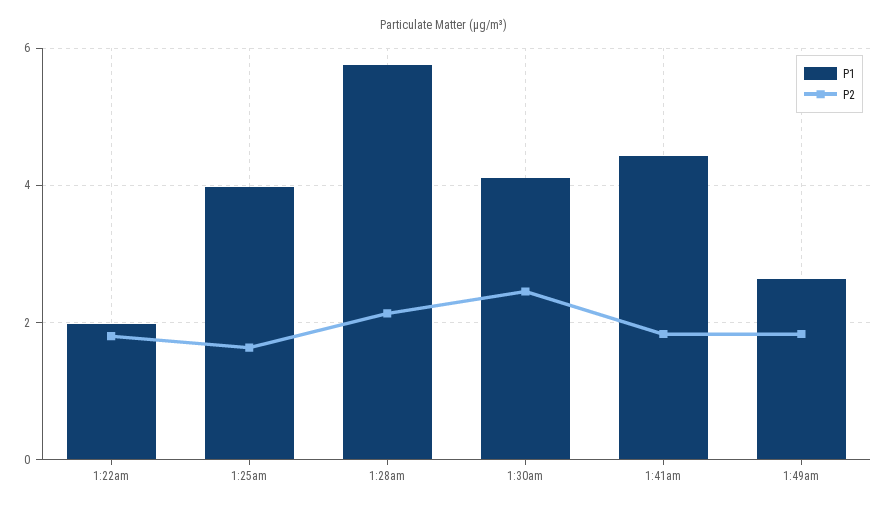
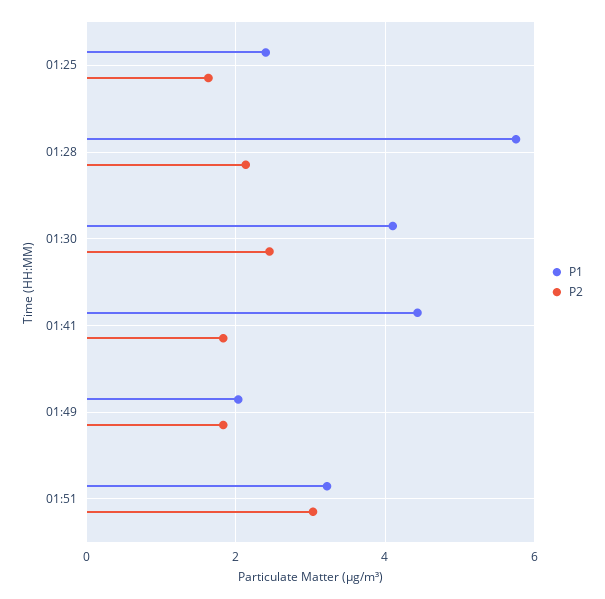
P1, 1:22am: 2 -> none
P2, 1:22am: 1.8 -> none
P1, 1:25am: 4 -> 2.4
P1, 1:49am: 2.6 -> 2
P1, 01:51: none -> 3.2
P2, 01:51: none -> 3

